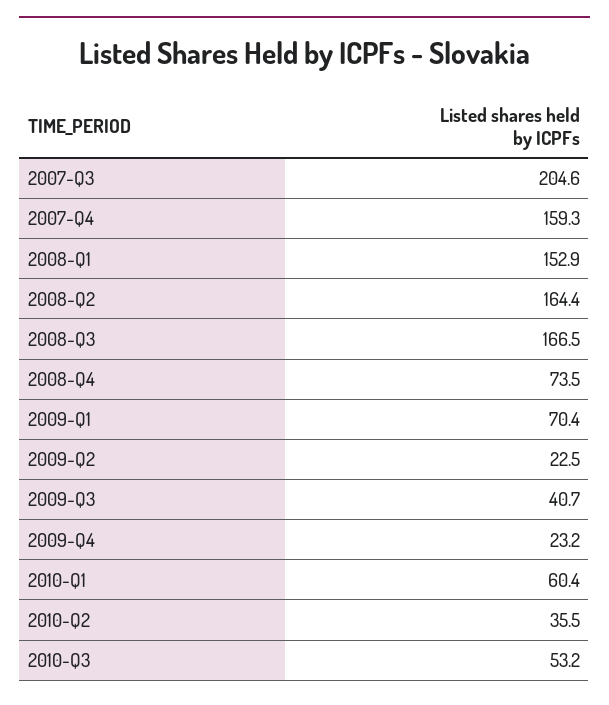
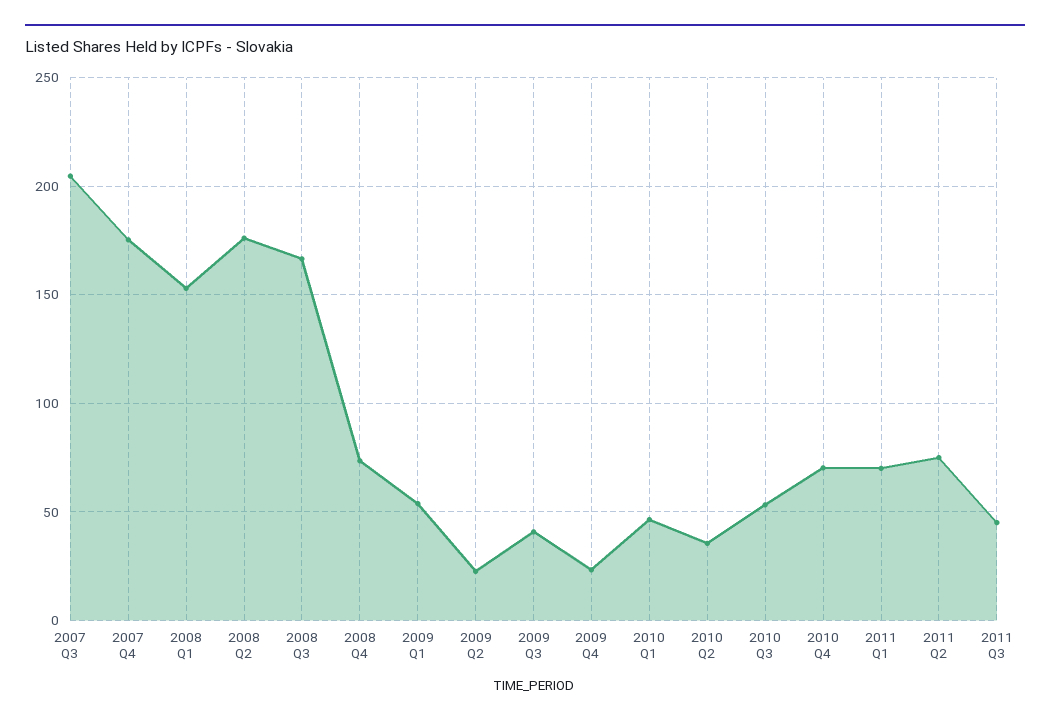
2007-Q4: 159.3 -> 175
2008-Q2: 164.4 -> 175
2009-Q1: 70.4 -> 55
2010-Q1: 60.4 -> 45
2010 Q4: none -> 70
2011 Q1: none -> 70
2011 Q2: none -> 75
2011 Q3: none -> 45

